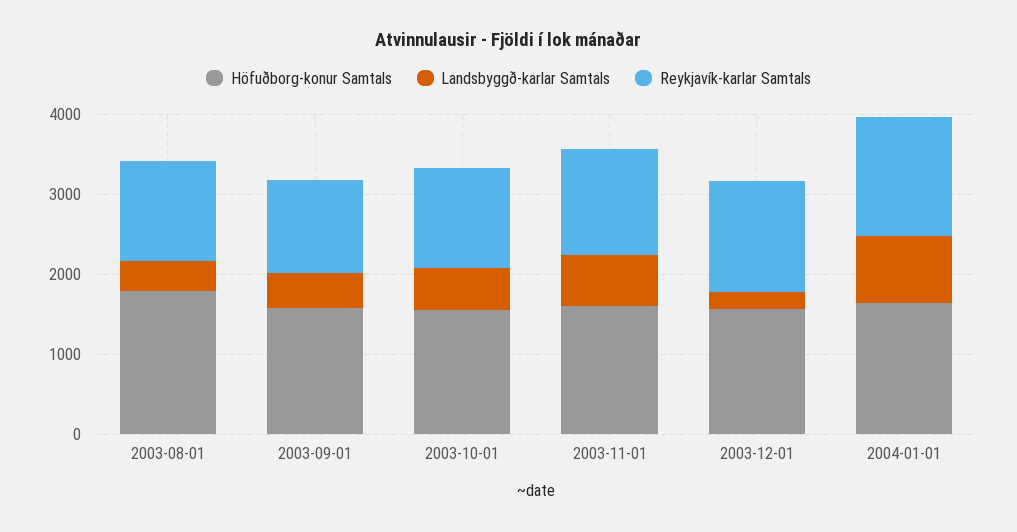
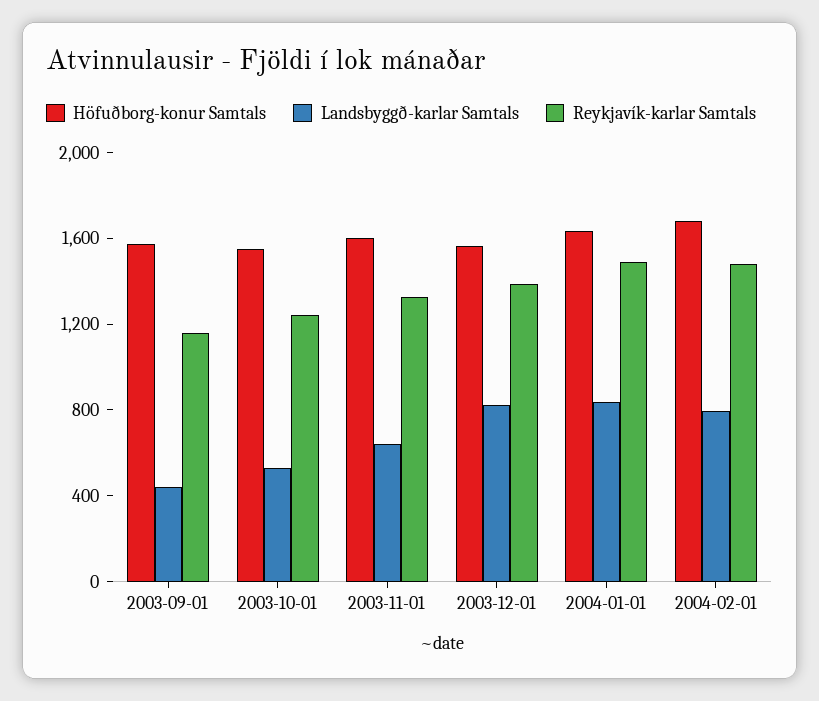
Höfuðborg-konur Samtals, 2003-08-01: 1800 -> none
Landsbyggð-karlar Samtals, 2003-08-01: 400 -> none
Reykjavík-karlar Samtals, 2003-08-01: 1200 -> none
Landsbyggð-karlar Samtals, 2003-12-01: 200 -> 800
Höfuðborg-konur Samtals, 2004-02-01: none -> 1700
Landsbyggð-karlar Samtals, 2004-02-01: none -> 800
Reykjavík-karlar Samtals, 2004-02-01: none -> 1500

